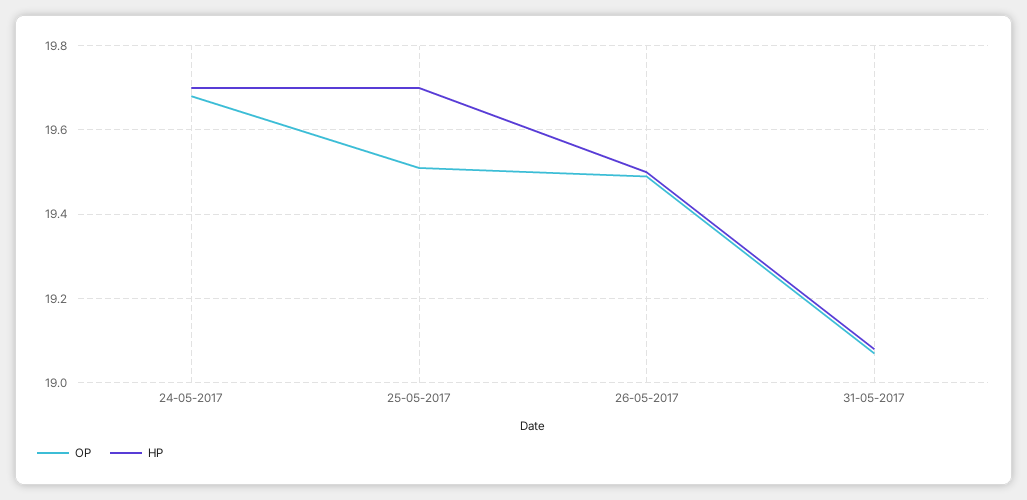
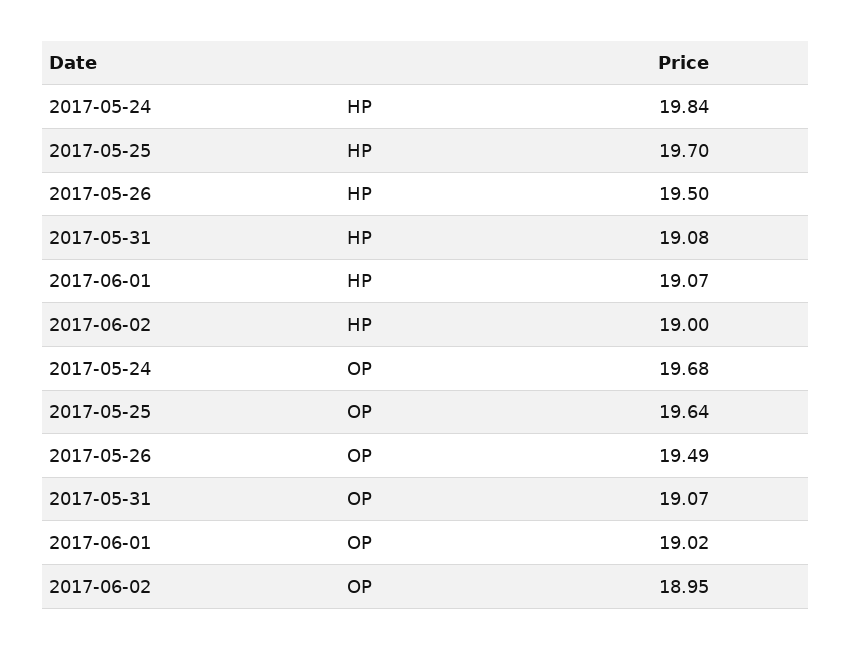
HP, 24-05-2017: 19.7 -> 19.84
OP, 25-05-2017: 19.5 -> 19.64
HP, 2017-06-01: none -> 19.07
HP, 2017-06-02: none -> 19
OP, 2017-06-01: none -> 19.02
OP, 2017-06-02: none -> 18.95

